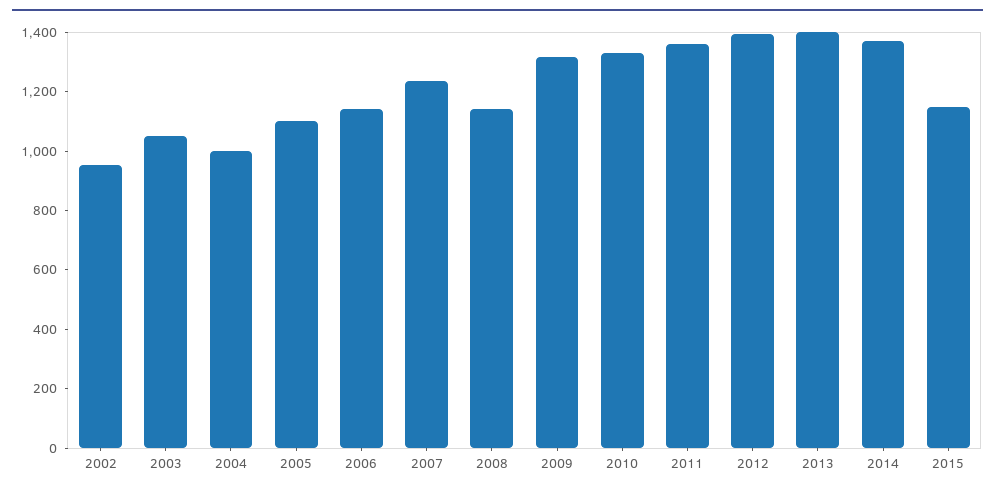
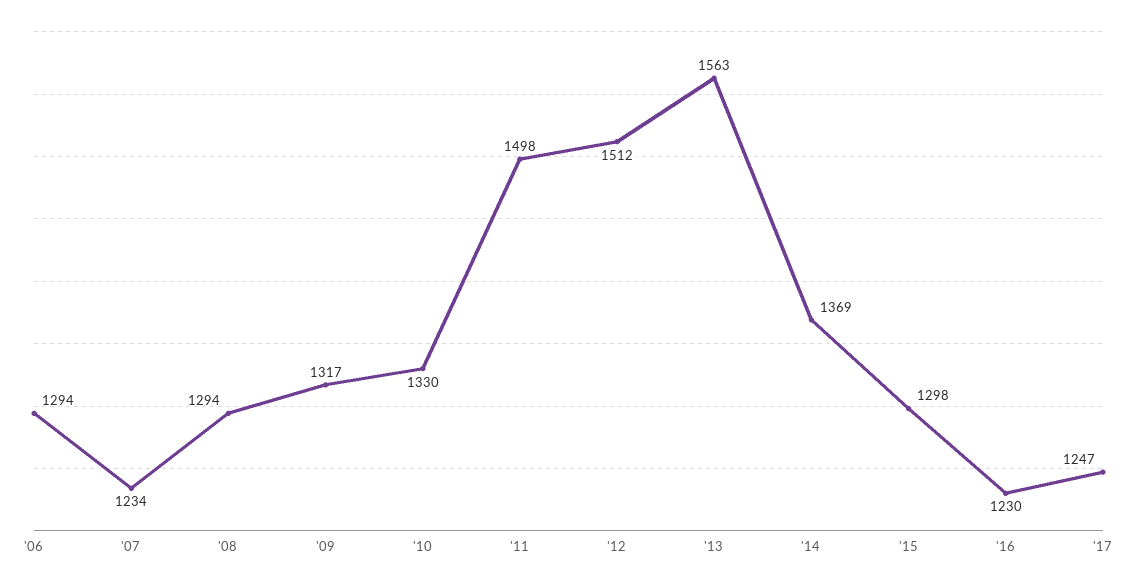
2002: 950 -> none
2003: 1050 -> none
2004: 1000 -> none
2005: 1100 -> none
2006: 1150 -> 1294
2008: 1150 -> 1294
2011: 1350 -> 1498
2012: 1400 -> 1512
2013: 1400 -> 1563
2015: 1150 -> 1298
'16: none -> 1230
'17: none -> 1247

